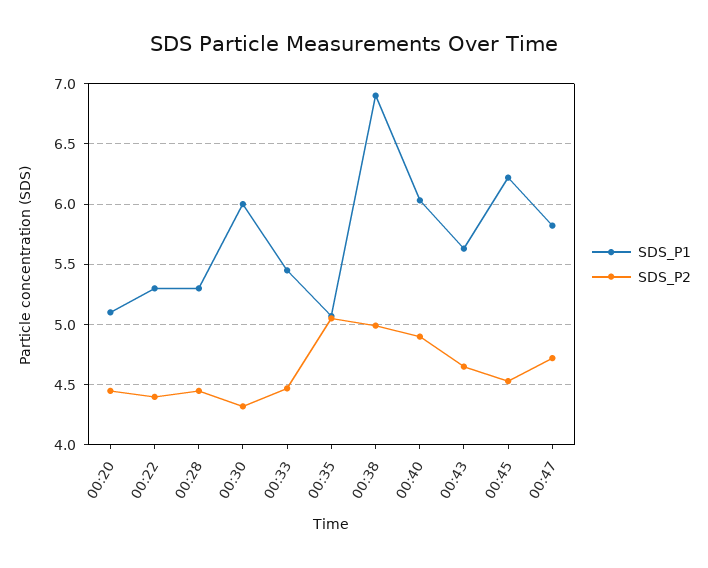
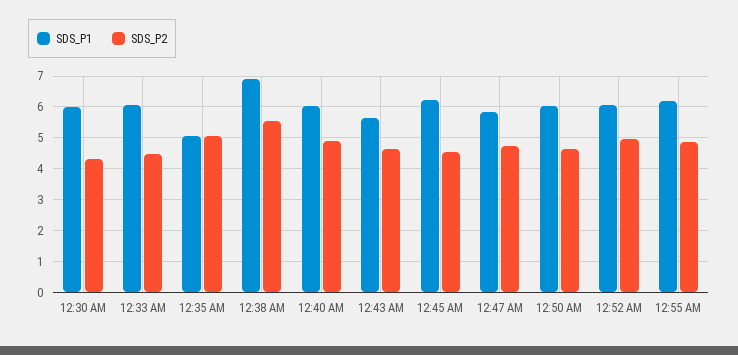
SDS_P1, 00:20: 5.1 -> none
SDS_P2, 00:20: 4.45 -> none
SDS_P1, 00:22: 5.3 -> none
SDS_P2, 00:22: 4.4 -> none
SDS_P1, 00:28: 5.3 -> none
SDS_P2, 00:28: 4.45 -> none
SDS_P1, 00:33: 5.45 -> 6
SDS_P2, 00:38: 5 -> 5.6
SDS_P1, 12:50 AM: none -> 6
SDS_P2, 12:50 AM: none -> 4.6
SDS_P1, 12:52 AM: none -> 6
SDS_P2, 12:52 AM: none -> 5
SDS_P1, 12:55 AM: none -> 6.2
SDS_P2, 12:55 AM: none -> 4.8

